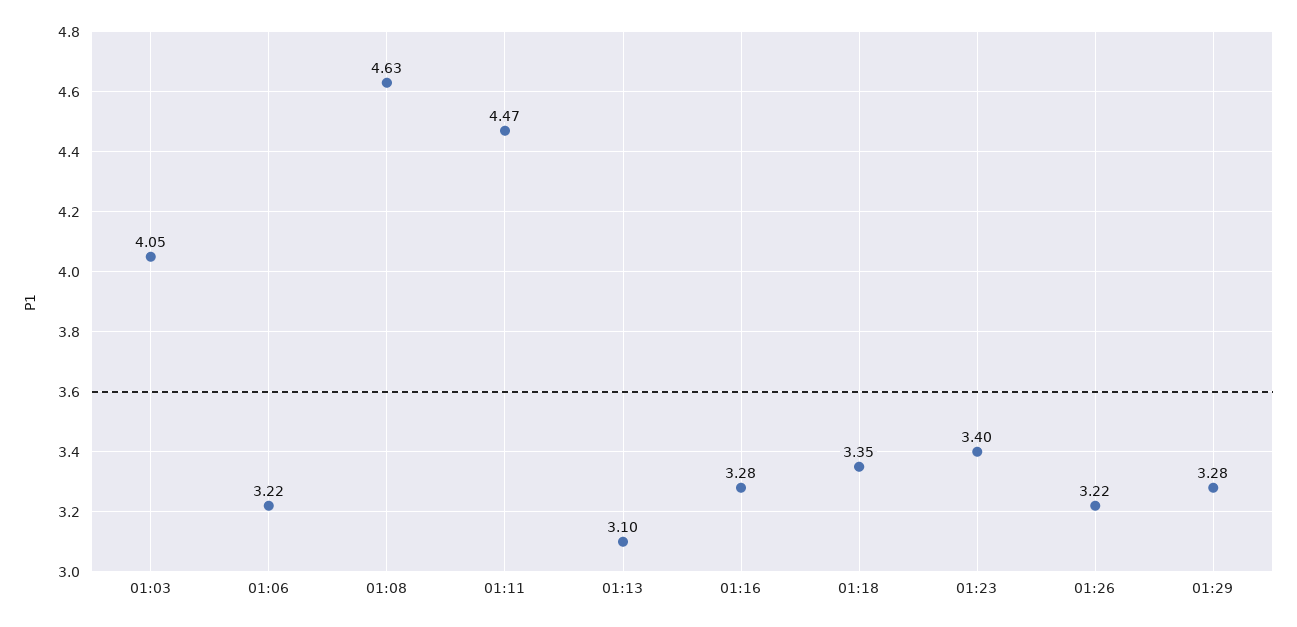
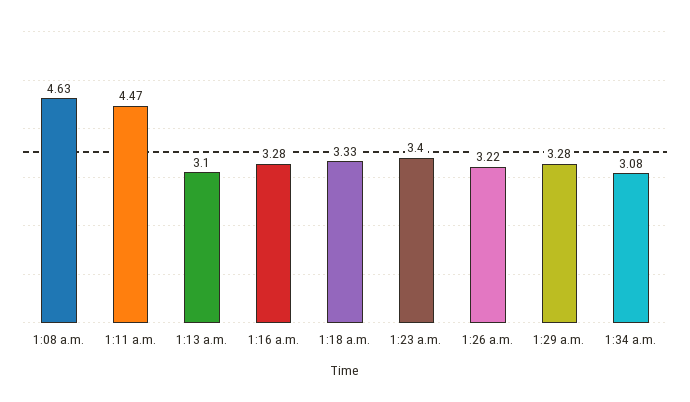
01:03: 4.05 -> none
01:06: 3.22 -> none
01:18: 3.35 -> 3.33
1:34 a.m.: none -> 3.08

